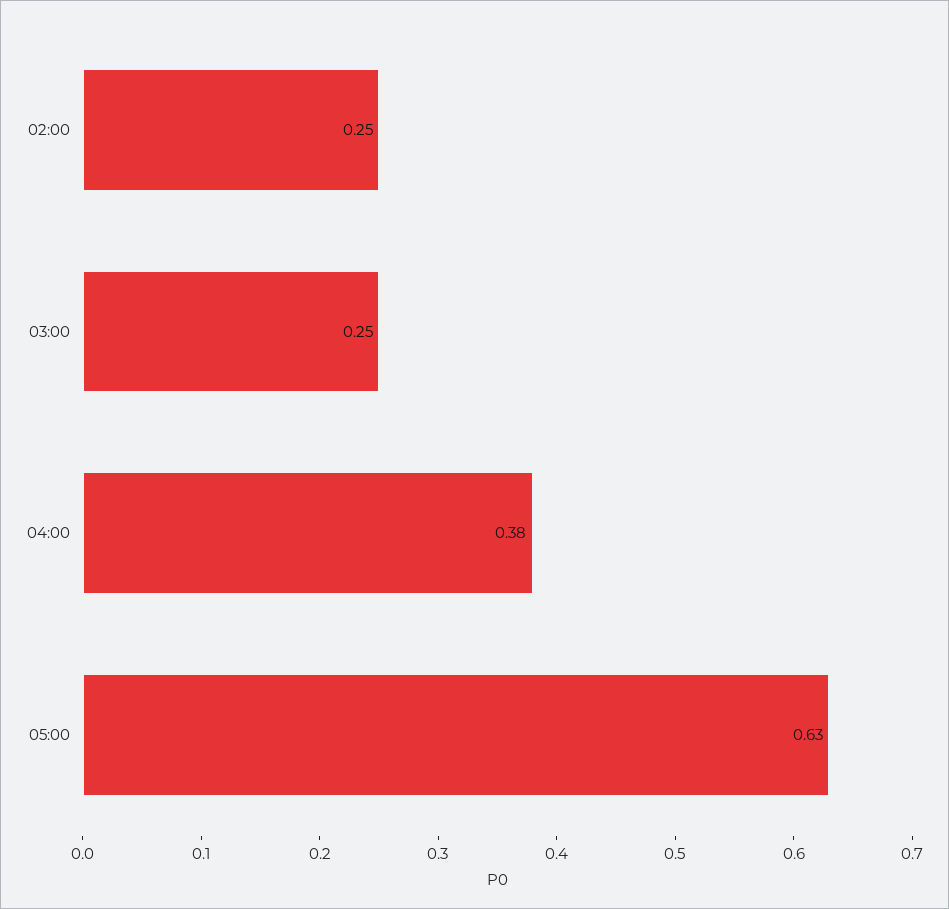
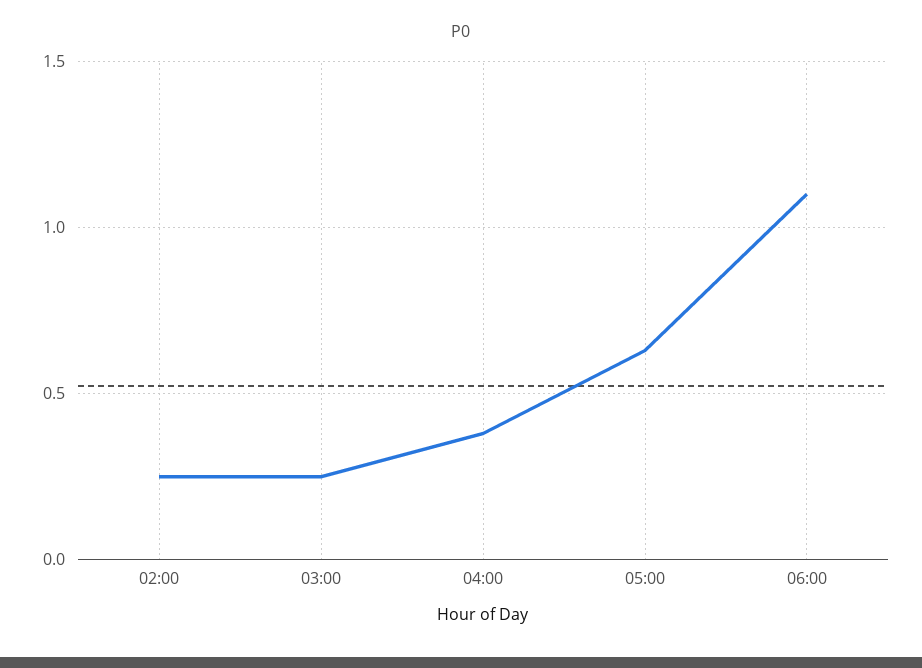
06:00: none -> 1.1

